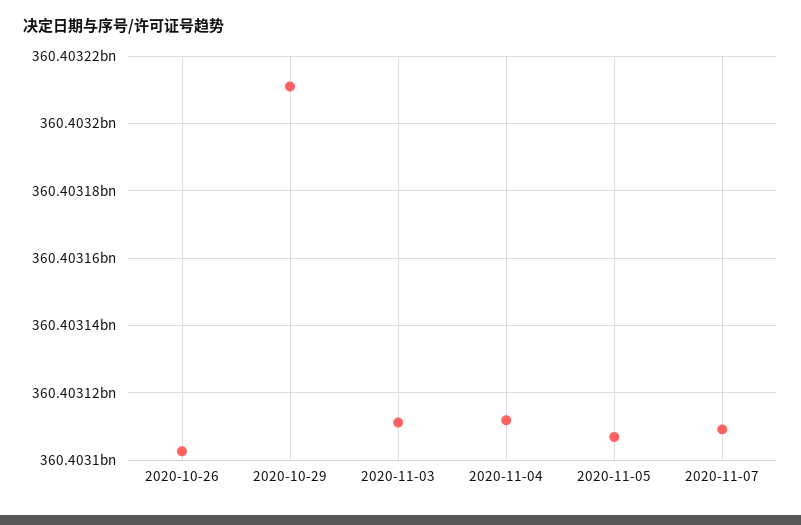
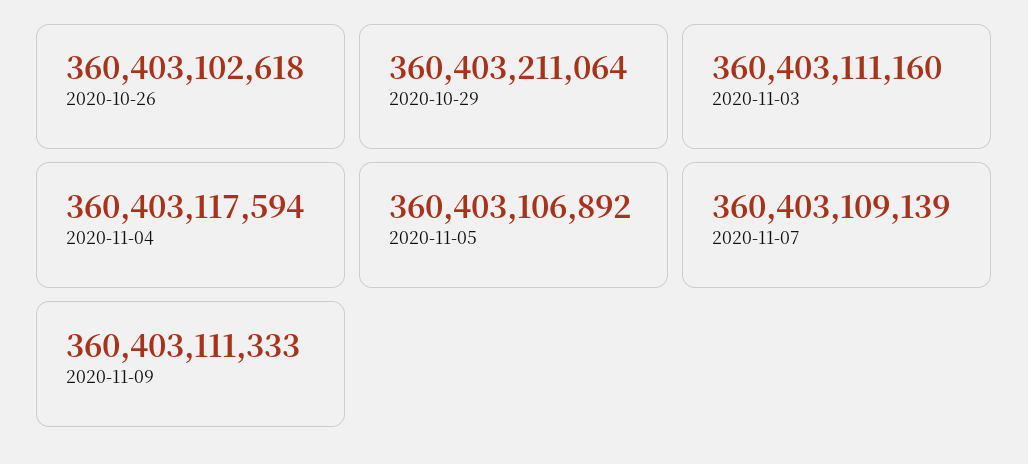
2020-11-04: 360403112000 -> 360403117594
2020-11-09: none -> 360403111333

